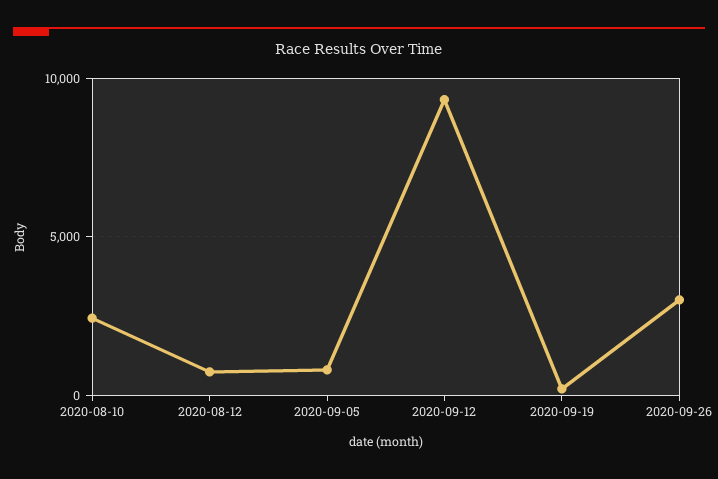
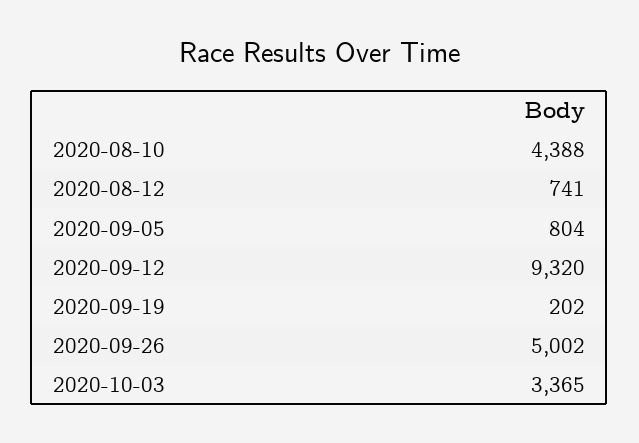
2020-08-10: 2500 -> 4388
2020-09-26: 3000 -> 5002
2020-10-03: none -> 3365

